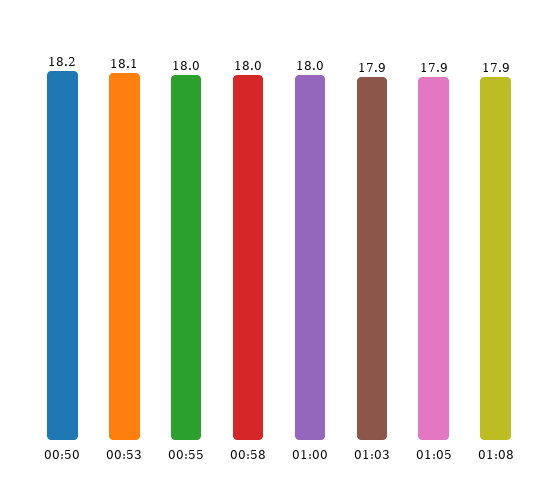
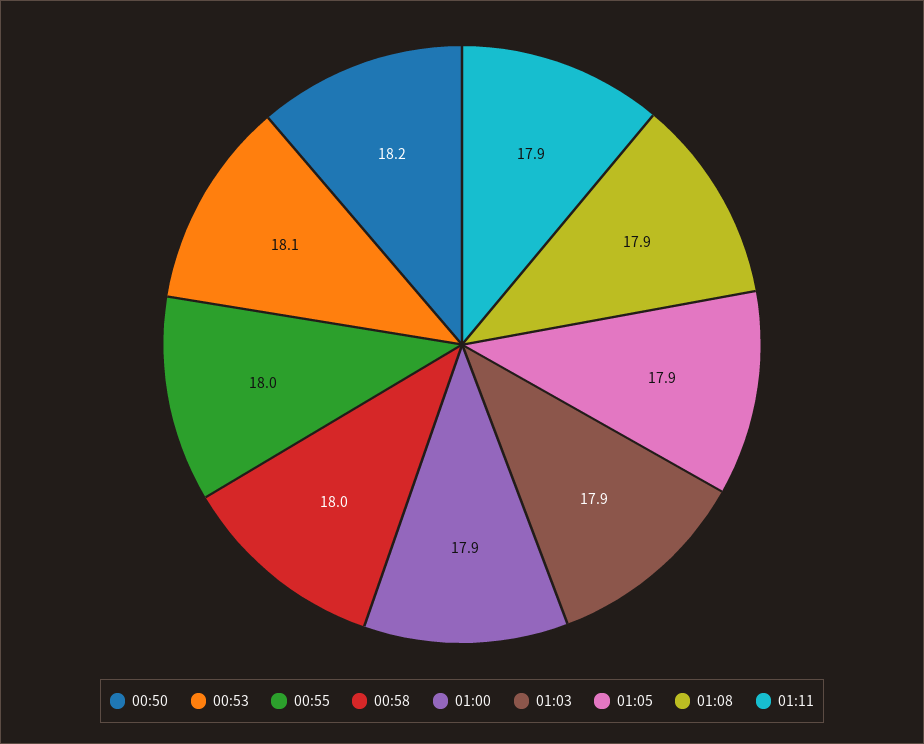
01:00: 18 -> 17.9
01:11: none -> 17.9

